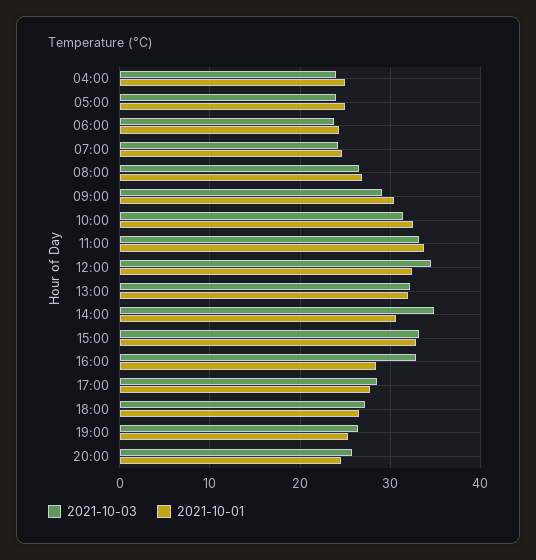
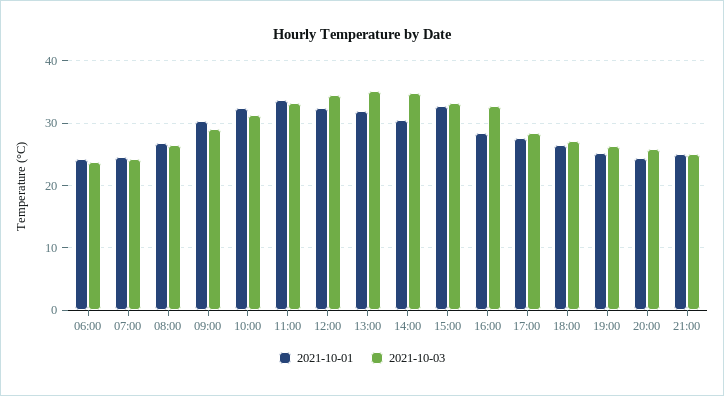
2021-10-03, 04:00: 24 -> none
2021-10-01, 04:00: 25 -> none
2021-10-03, 05:00: 24 -> none
2021-10-01, 05:00: 25 -> none
2021-10-03, 13:00: 32 -> 35
2021-10-01, 21:00: none -> 25
2021-10-03, 21:00: none -> 25

